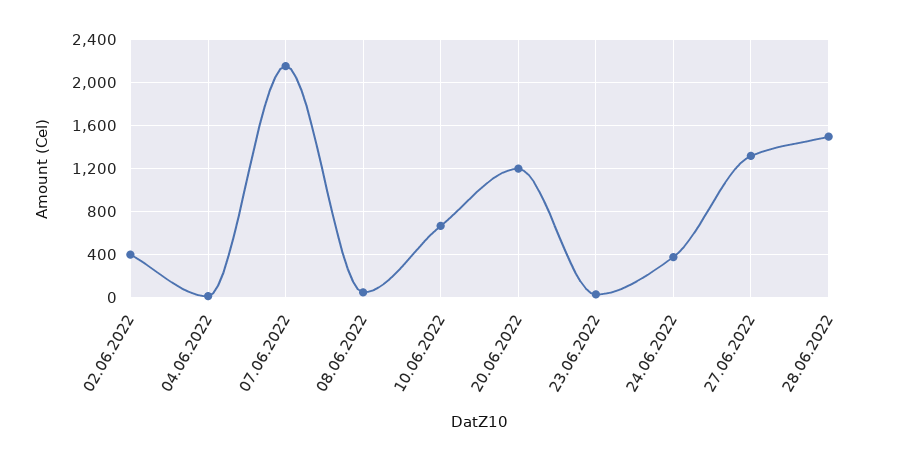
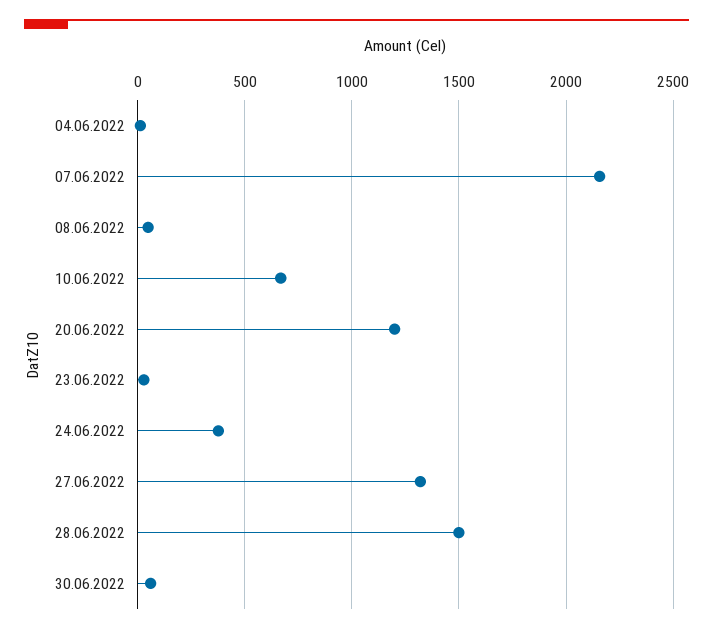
02.06.2022: 400 -> none
30.06.2022: none -> 50

